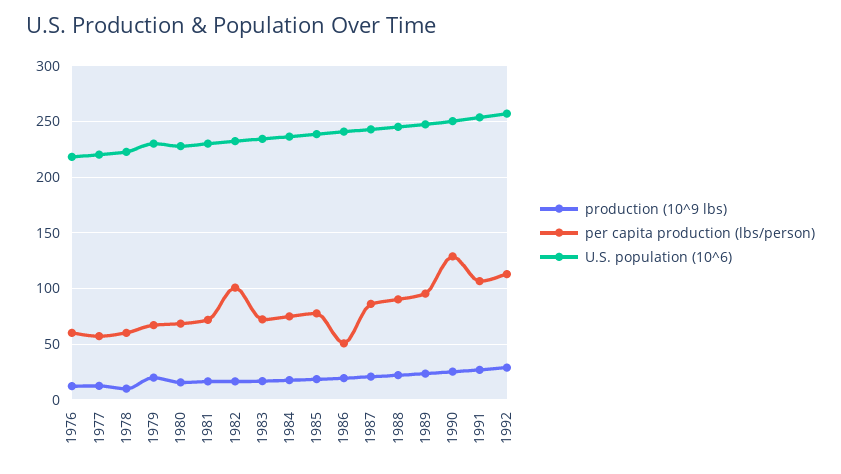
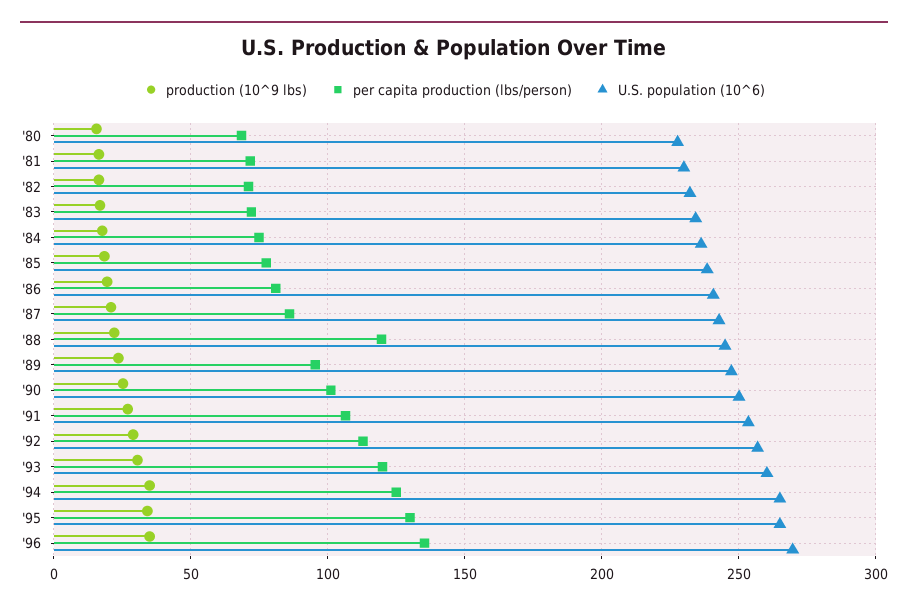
production (10^9 lbs), 1976: 10 -> none
per capita production (lbs/person), 1976: 60 -> none
U.S. population (10^6), 1976: 220 -> none
production (10^9 lbs), 1977: 10 -> none
per capita production (lbs/person), 1977: 60 -> none
U.S. population (10^6), 1977: 220 -> none
production (10^9 lbs), 1978: 10 -> none
per capita production (lbs/person), 1978: 60 -> none
U.S. population (10^6), 1978: 220 -> none
production (10^9 lbs), 1979: 20 -> none
per capita production (lbs/person), 1979: 70 -> none
U.S. population (10^6), 1979: 230 -> none
per capita production (lbs/person), 1982: 100 -> 70
per capita production (lbs/person), 1986: 50 -> 80
per capita production (lbs/person), 1988: 90 -> 120
per capita production (lbs/person), 1990: 130 -> 100
production (10^9 lbs), '93: none -> 30
per capita production (lbs/person), '93: none -> 120
U.S. population (10^6), '93: none -> 260
production (10^9 lbs), '94: none -> 35
per capita production (lbs/person), '94: none -> 125
U.S. population (10^6), '94: none -> 265
production (10^9 lbs), '95: none -> 35
per capita production (lbs/person), '95: none -> 130
U.S. population (10^6), '95: none -> 265
production (10^9 lbs), '96: none -> 35
per capita production (lbs/person), '96: none -> 135
U.S. population (10^6), '96: none -> 270

